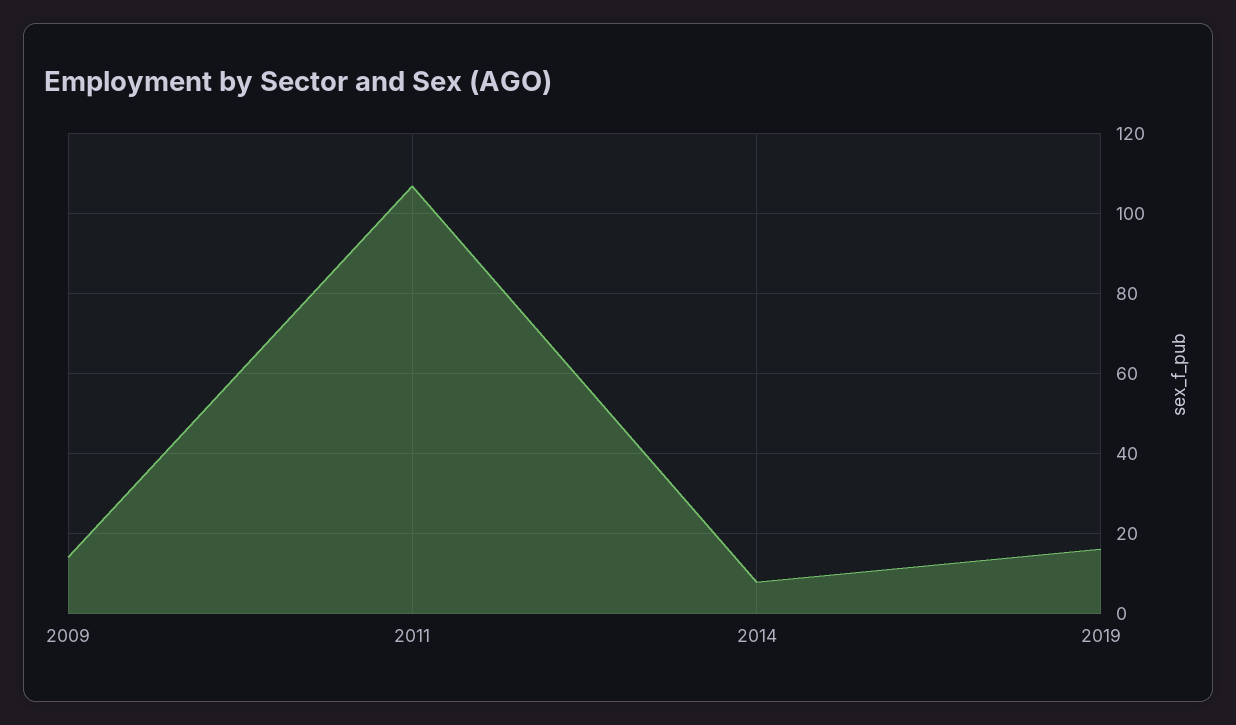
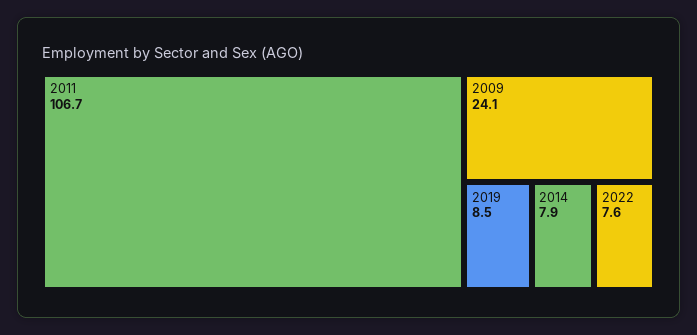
2009: 14 -> 24.1
2019: 16 -> 8.5
2022: none -> 7.6

